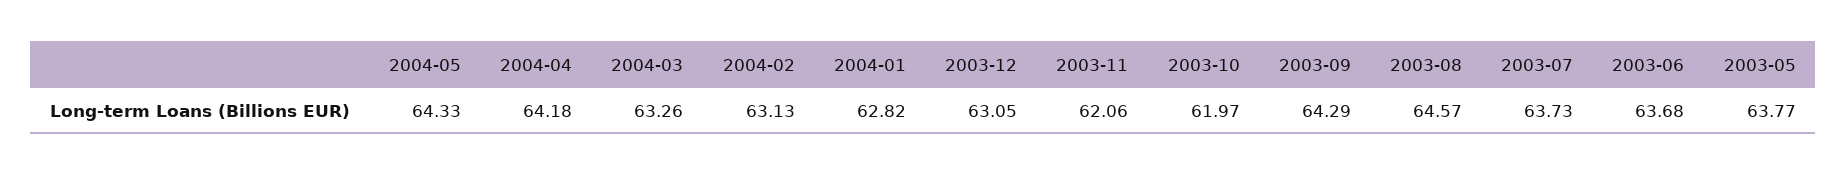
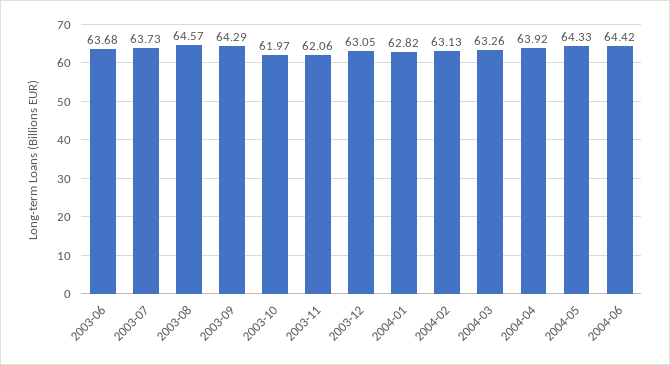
2004-04: 64.18 -> 63.92
2003-05: 63.77 -> none
2004-06: none -> 64.42

